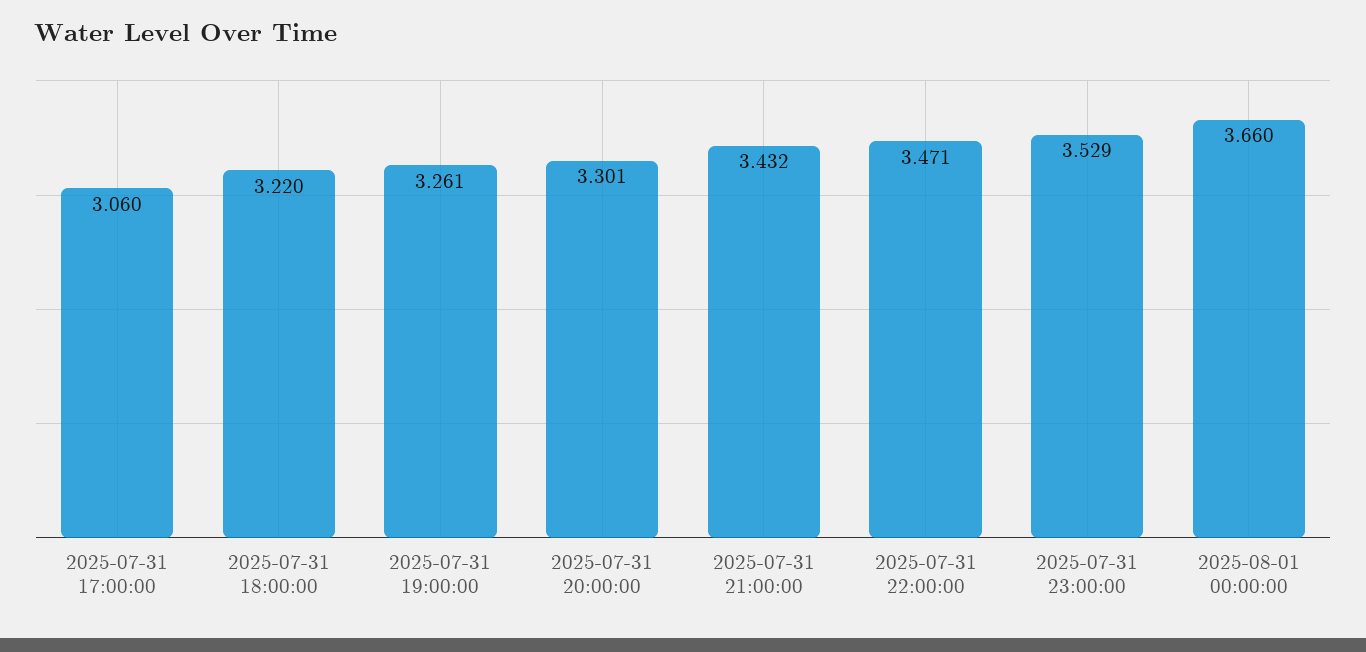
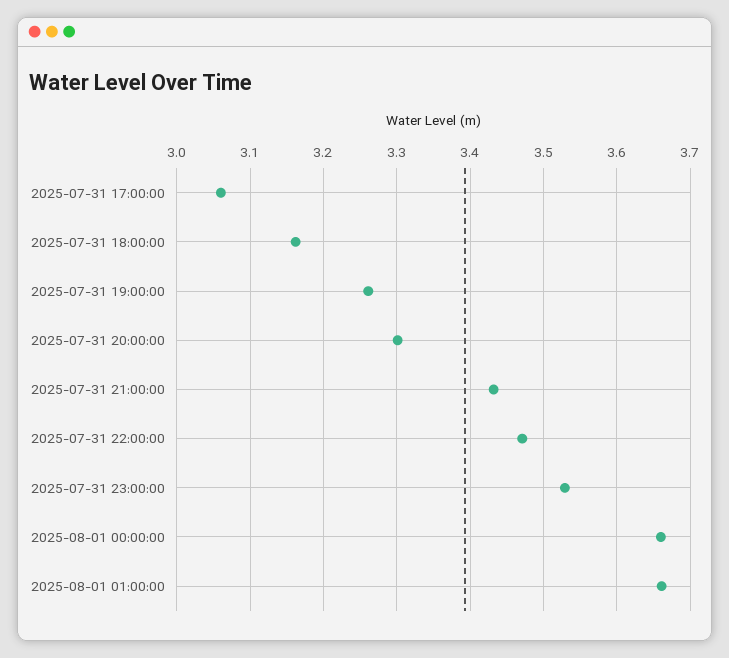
2025-07-31 18:00:00: 3.22 -> 3.16
2025-08-01 01:00:00: none -> 3.66

